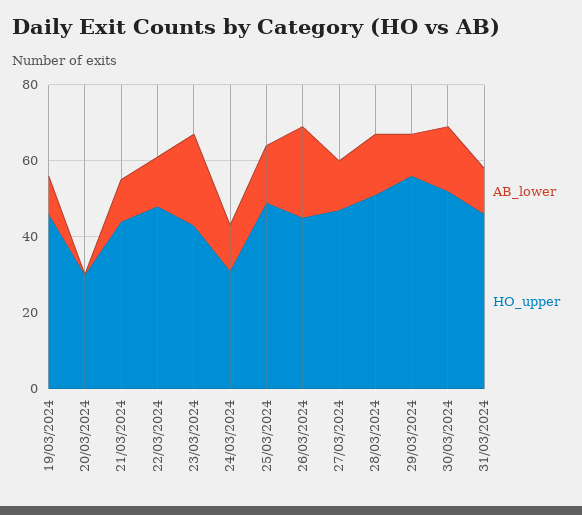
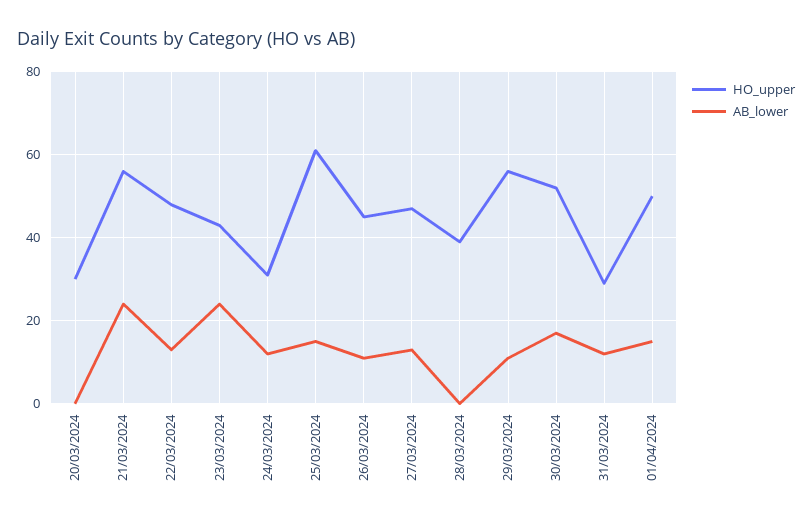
AB_lower, 19/03/2024: 10 -> none
HO_upper, 19/03/2024: 45 -> none
AB_lower, 21/03/2024: 10 -> 25
HO_upper, 21/03/2024: 45 -> 55
HO_upper, 25/03/2024: 50 -> 60
AB_lower, 26/03/2024: 25 -> 10
AB_lower, 28/03/2024: 15 -> 0
HO_upper, 28/03/2024: 50 -> 40
HO_upper, 31/03/2024: 45 -> 30
HO_upper, 01/04/2024: none -> 50
AB_lower, 01/04/2024: none -> 15

